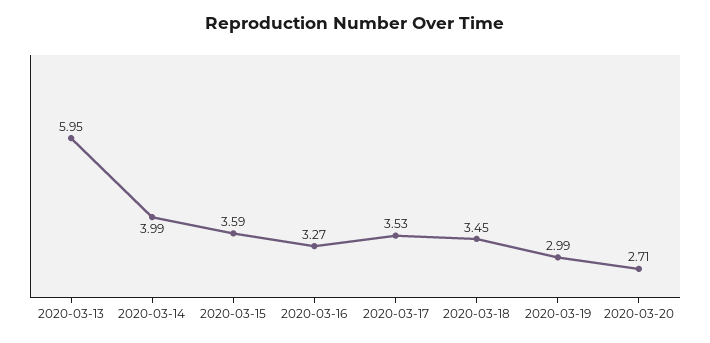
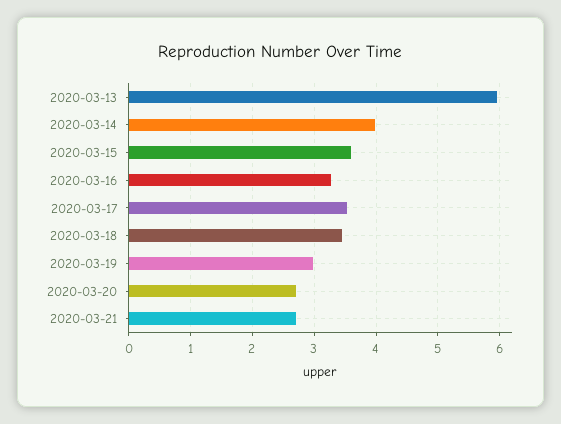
2020-03-21: none -> 2.7

